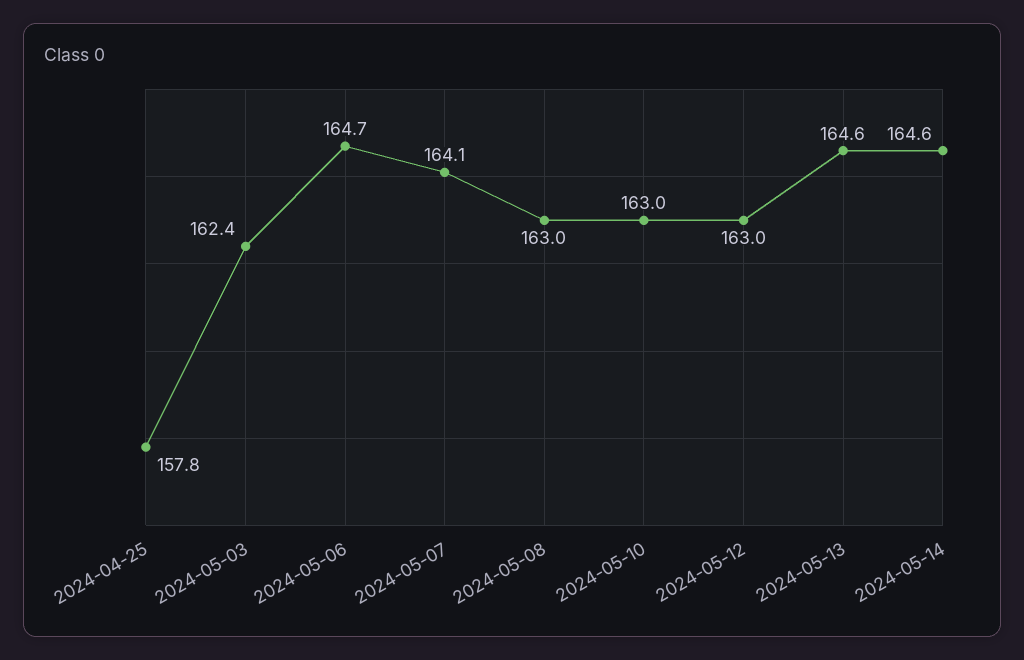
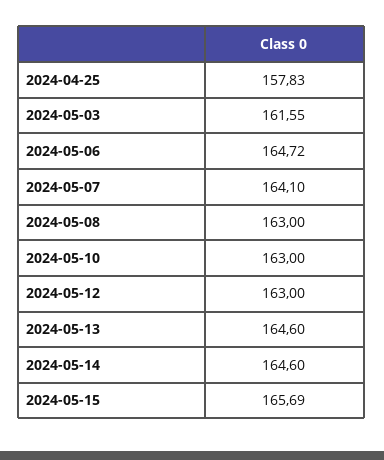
2024-05-03: 162.4 -> 161.55
2024-05-15: none -> 165.69

